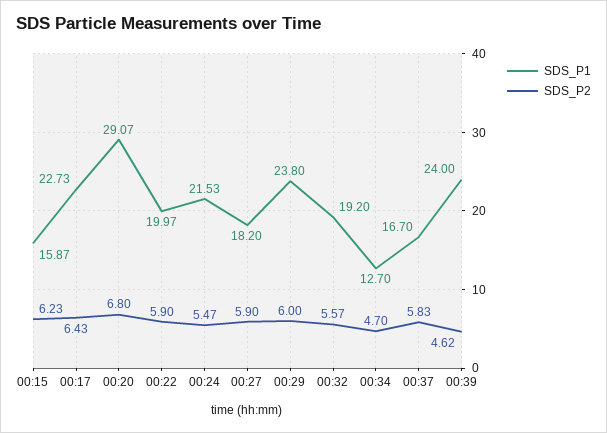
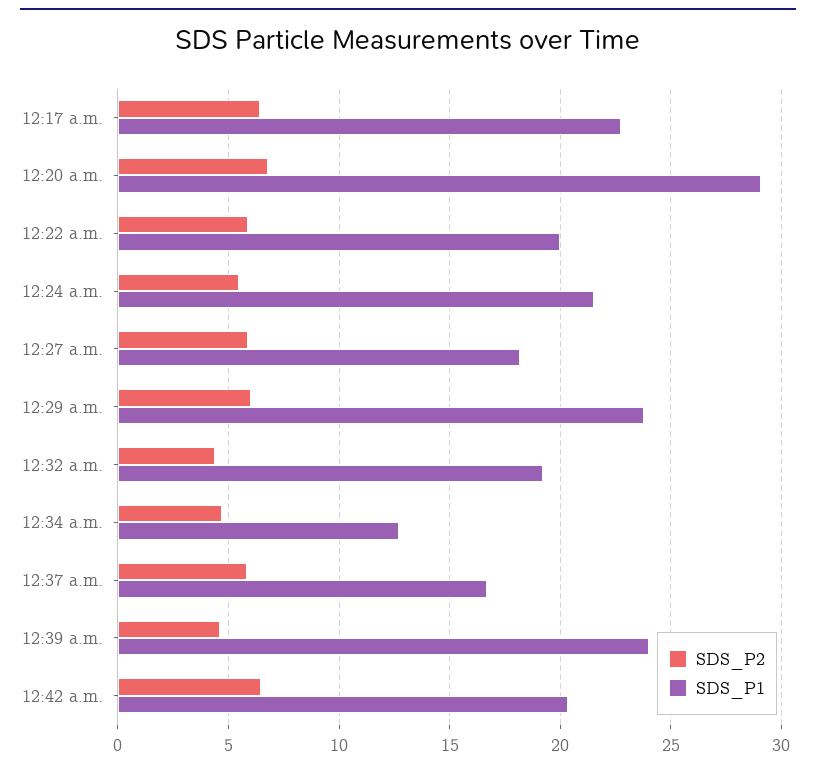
SDS_P1, 00:15: 15.87 -> none
SDS_P2, 00:15: 6.23 -> none
SDS_P2, 00:32: 5.57 -> 4.5
SDS_P2, 12:42 a.m.: none -> 6.5
SDS_P1, 12:42 a.m.: none -> 20.5

